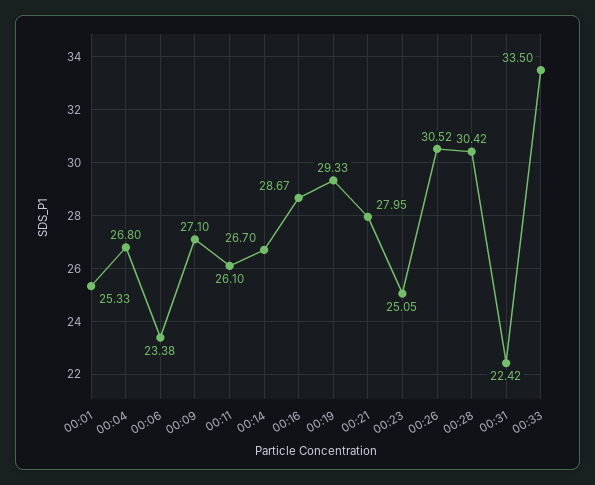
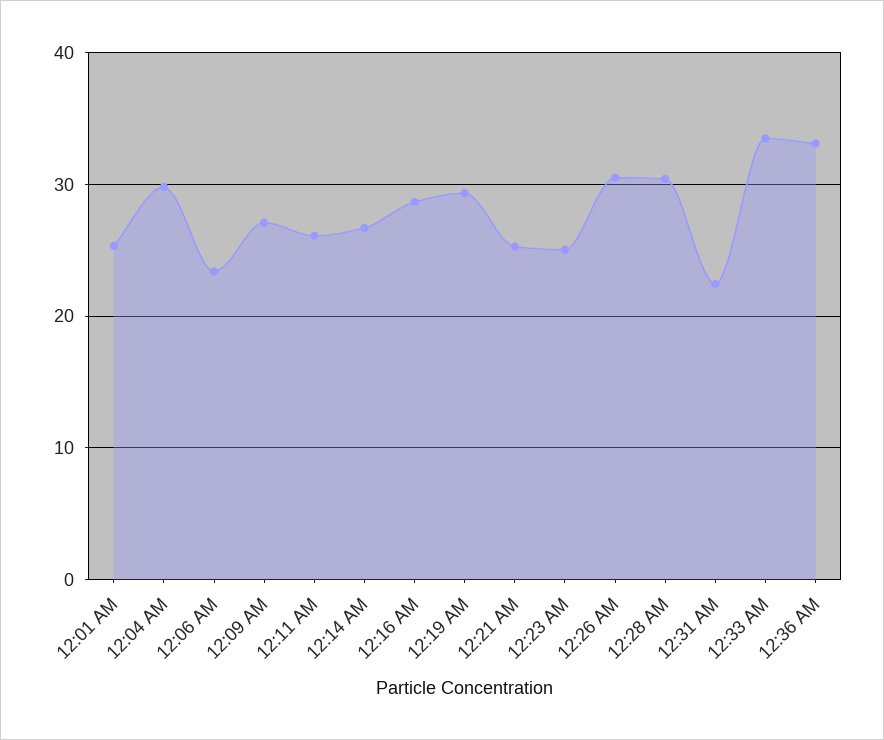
00:04: 26.8 -> 30
00:21: 27.95 -> 25
12:36 AM: none -> 33

